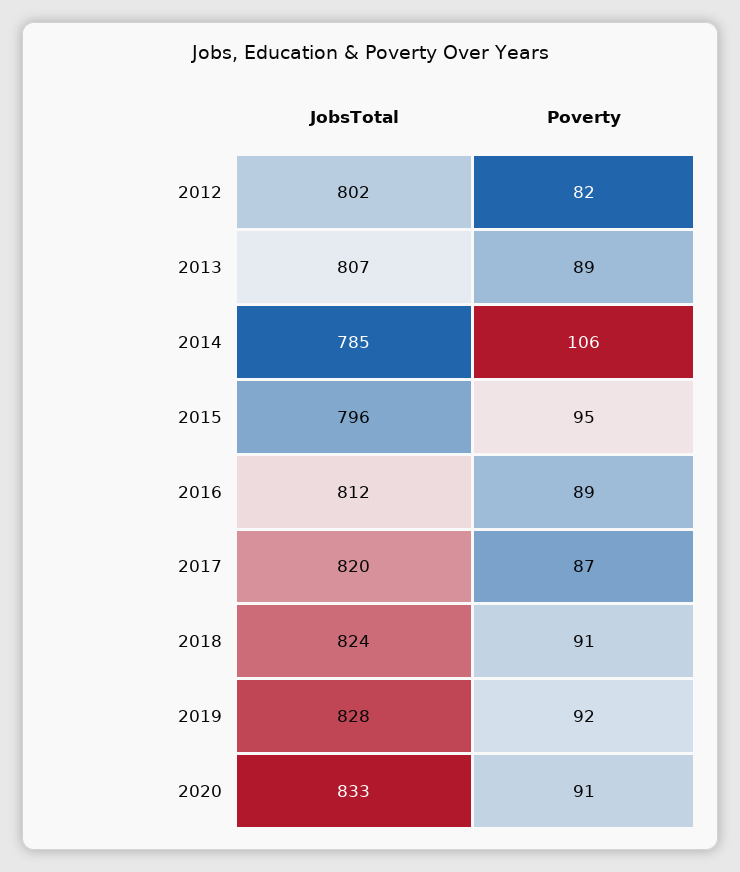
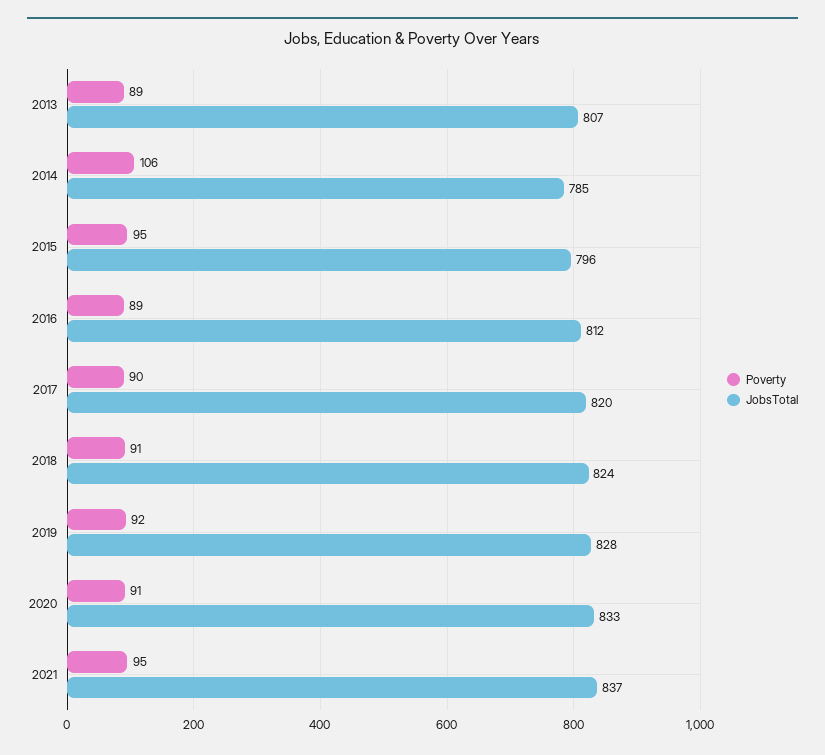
JobsTotal, 2012: 802 -> none
Poverty, 2012: 82 -> none
Poverty, 2017: 87 -> 90
Poverty, 2021: none -> 95
JobsTotal, 2021: none -> 837

